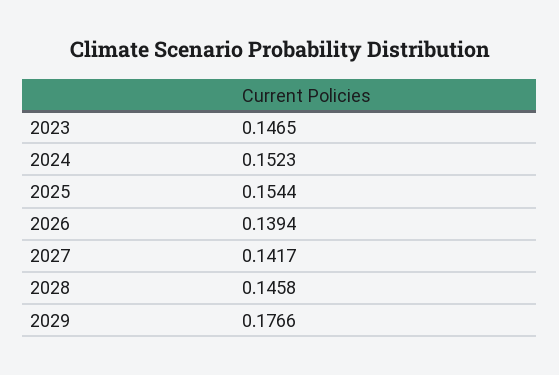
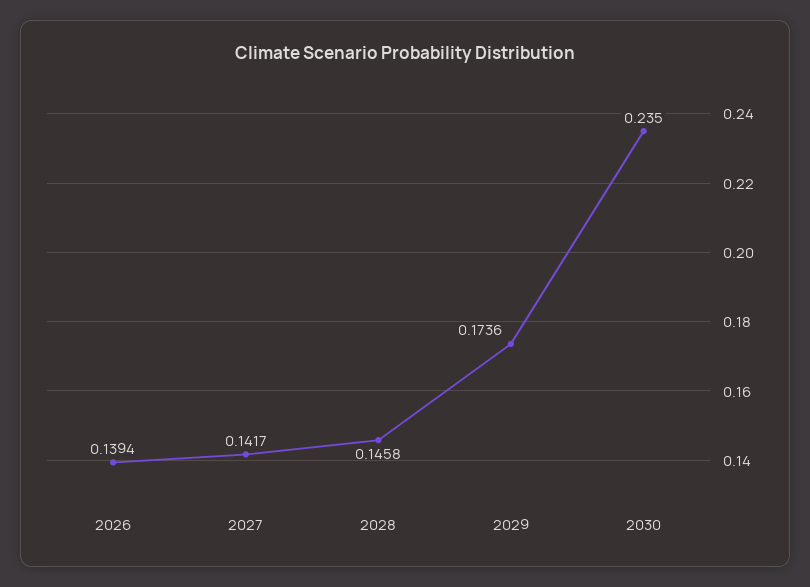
2023: 0.1465 -> none
2024: 0.1523 -> none
2025: 0.1544 -> none
2029: 0.1766 -> 0.1736
2030: none -> 0.235

